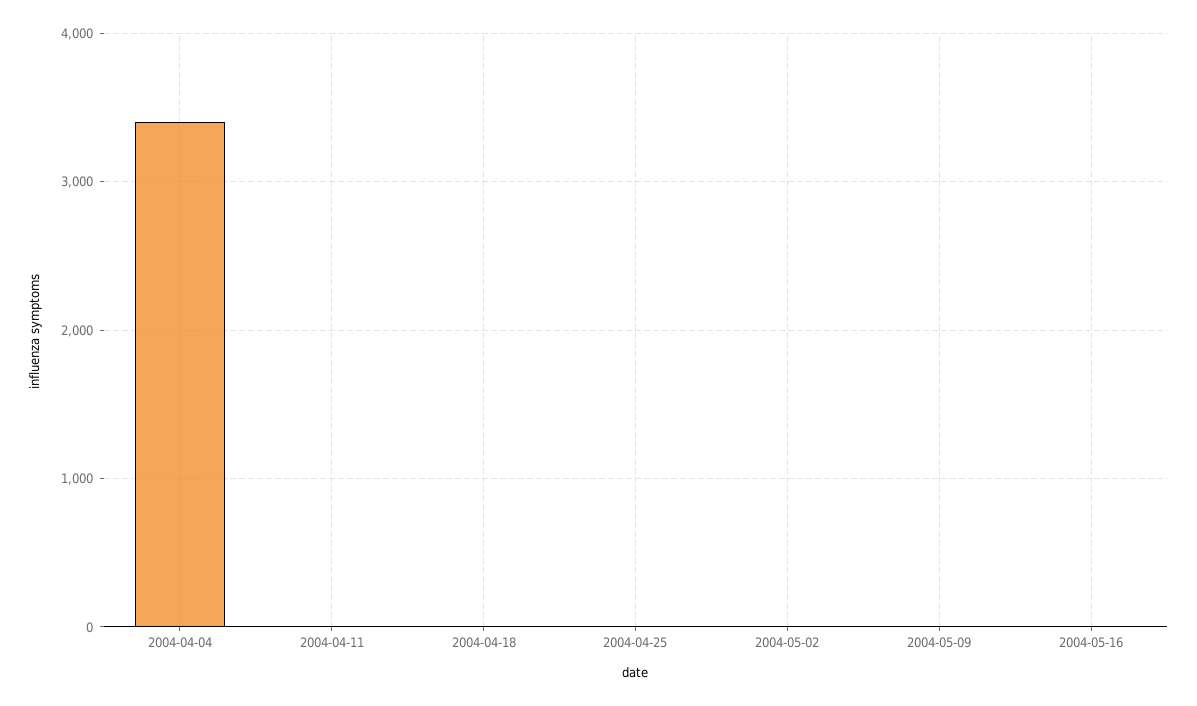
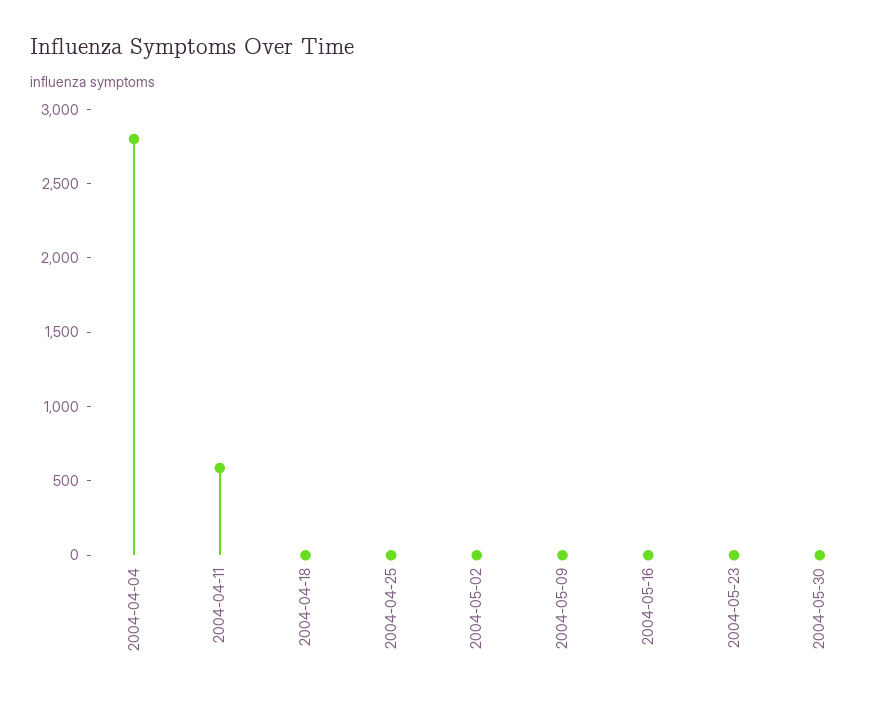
2004-04-04: 3400 -> 2800
2004-04-11: 0 -> 600
2004-05-23: none -> 0
2004-05-30: none -> 0

